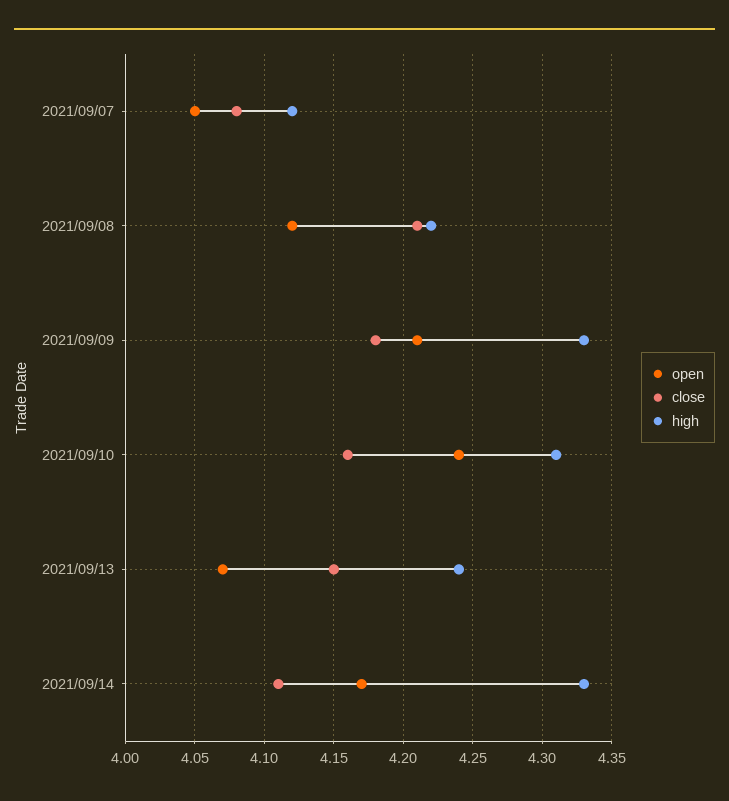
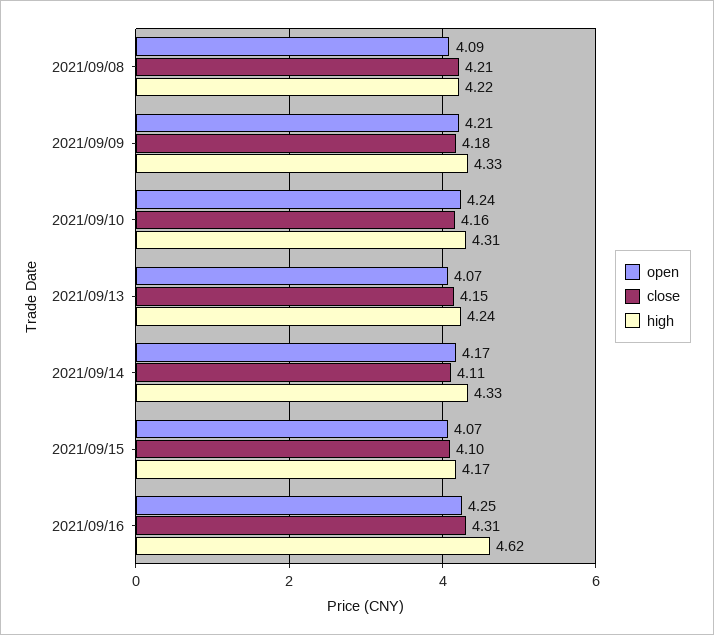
open, 2021/09/07: 4.05 -> none
close, 2021/09/07: 4.08 -> none
high, 2021/09/07: 4.12 -> none
open, 2021/09/08: 4.12 -> 4.09
open, 2021/09/15: none -> 4.07
close, 2021/09/15: none -> 4.1
high, 2021/09/15: none -> 4.17
open, 2021/09/16: none -> 4.25
close, 2021/09/16: none -> 4.31
high, 2021/09/16: none -> 4.62

